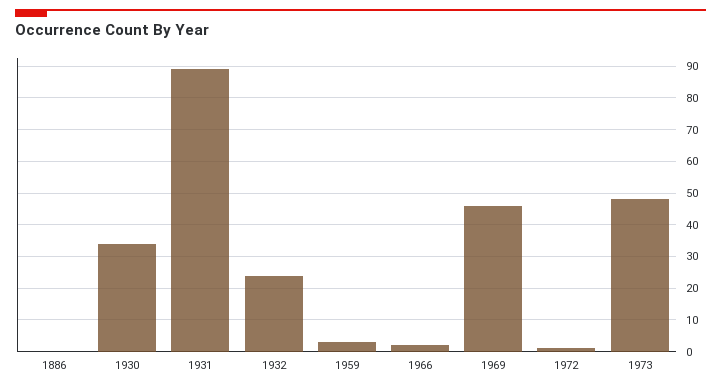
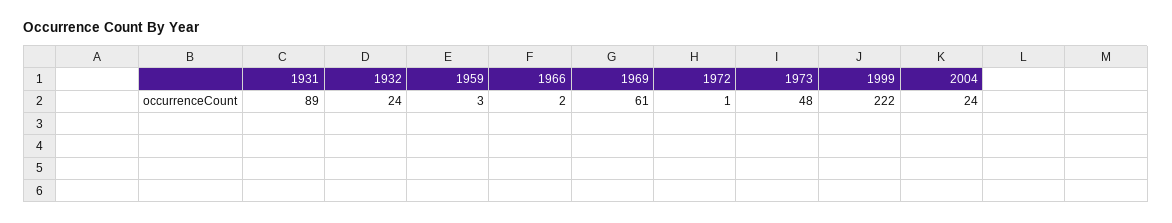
1886: 0 -> none
1930: 35 -> none
1969: 45 -> 61
1999: none -> 222
2004: none -> 24

